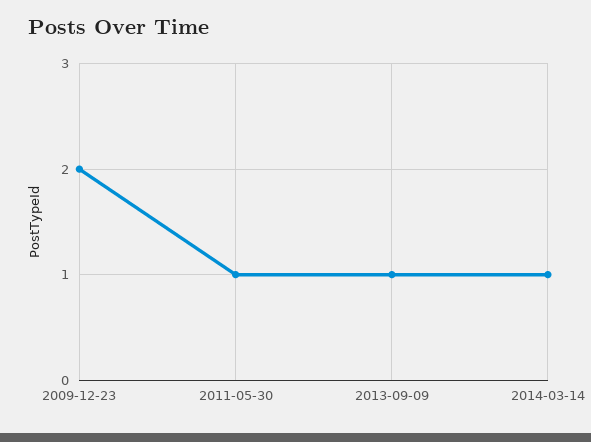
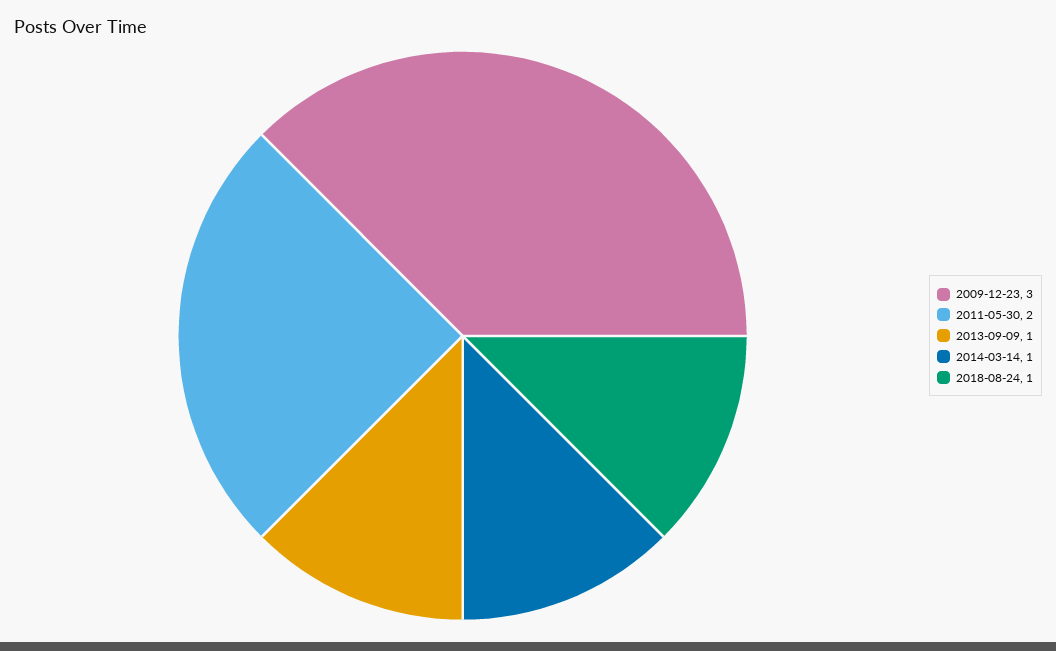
2009-12-23: 2 -> 3
2011-05-30: 1 -> 2
2018-08-24: none -> 1

